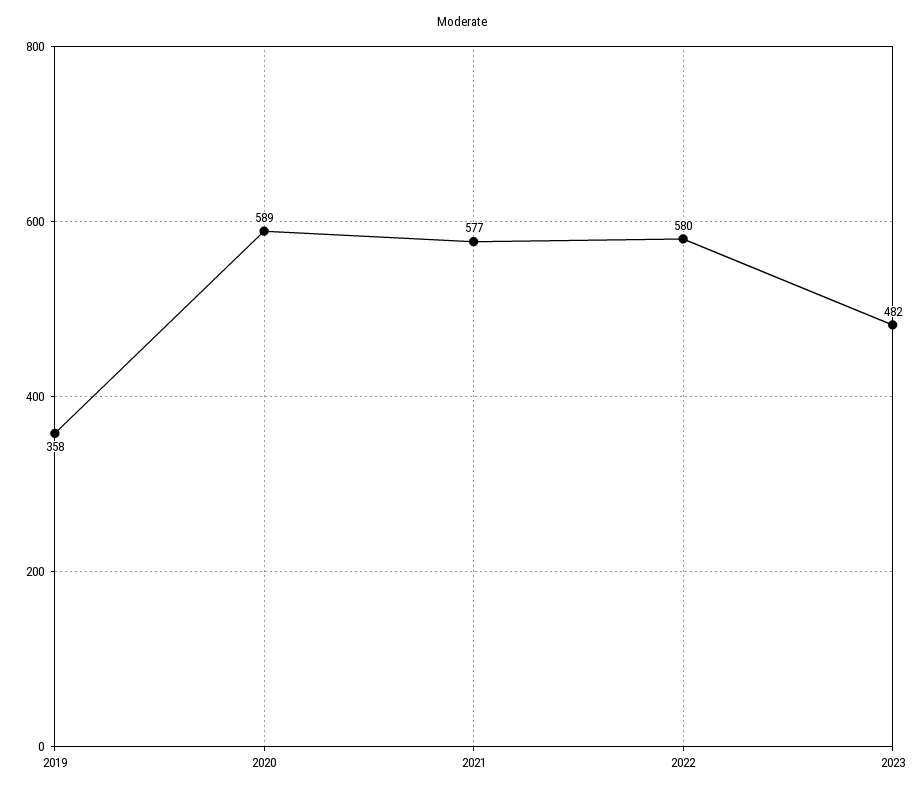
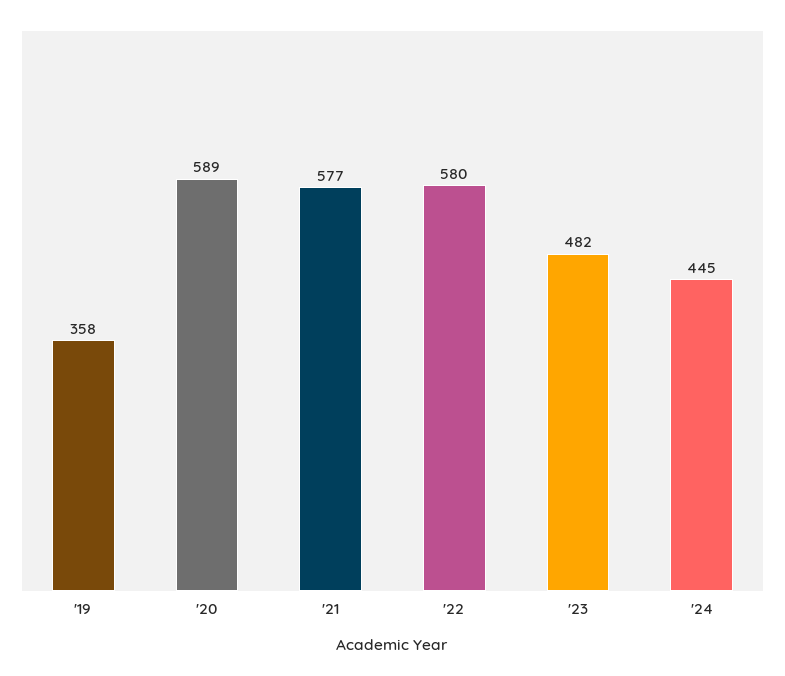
'24: none -> 445

